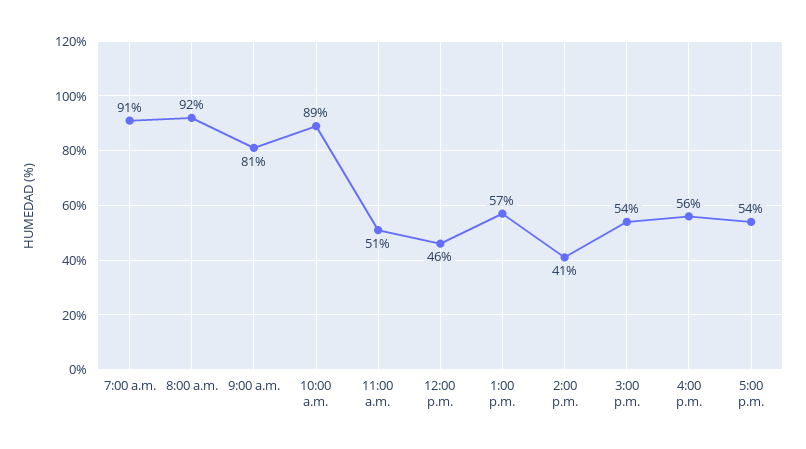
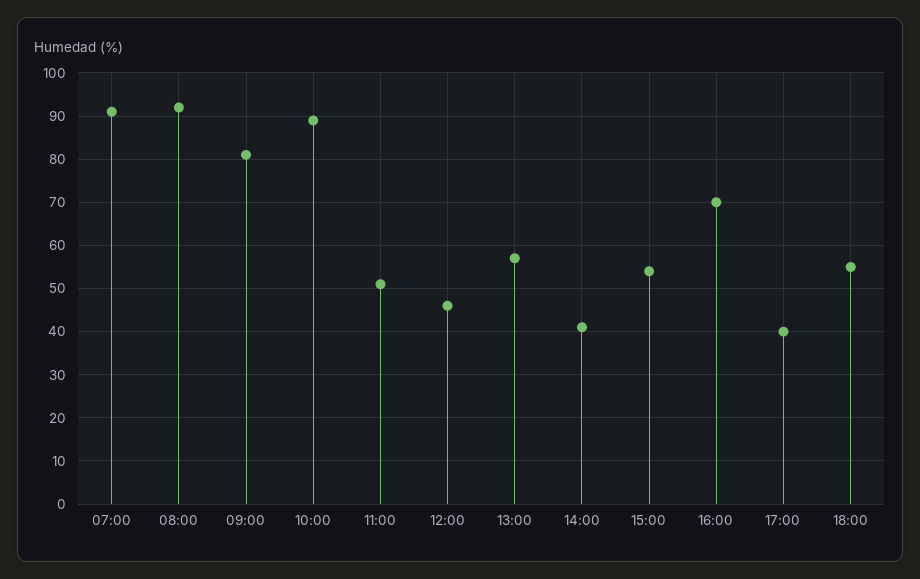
4:00 p.m.: 56 -> 70
5:00 p.m.: 54 -> 40
18:00: none -> 55

